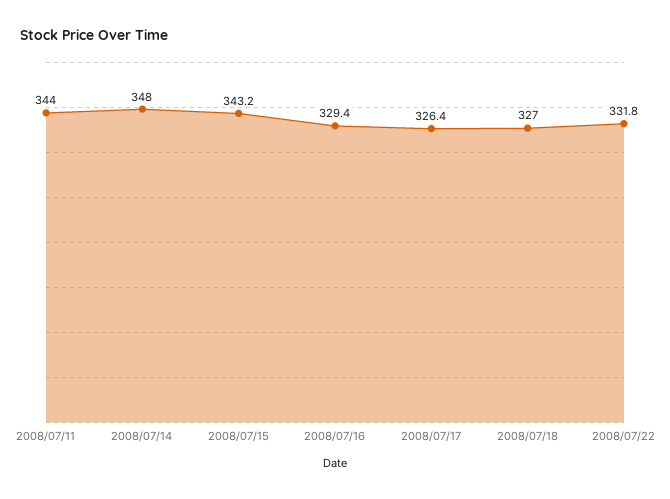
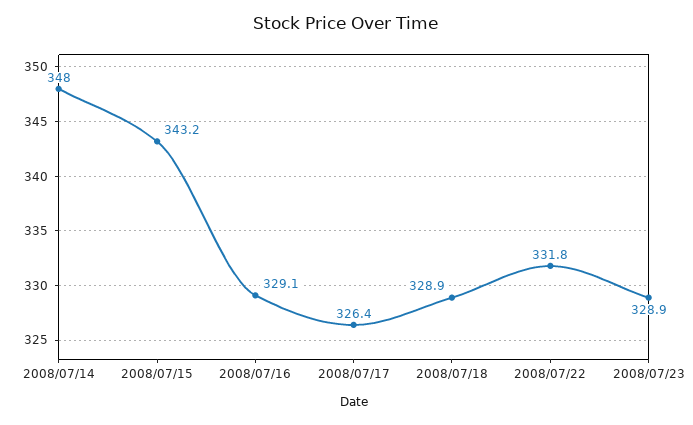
2008/07/11: 344 -> none
2008/07/16: 329.4 -> 329.1
2008/07/18: 327 -> 328.9
2008/07/23: none -> 328.9

